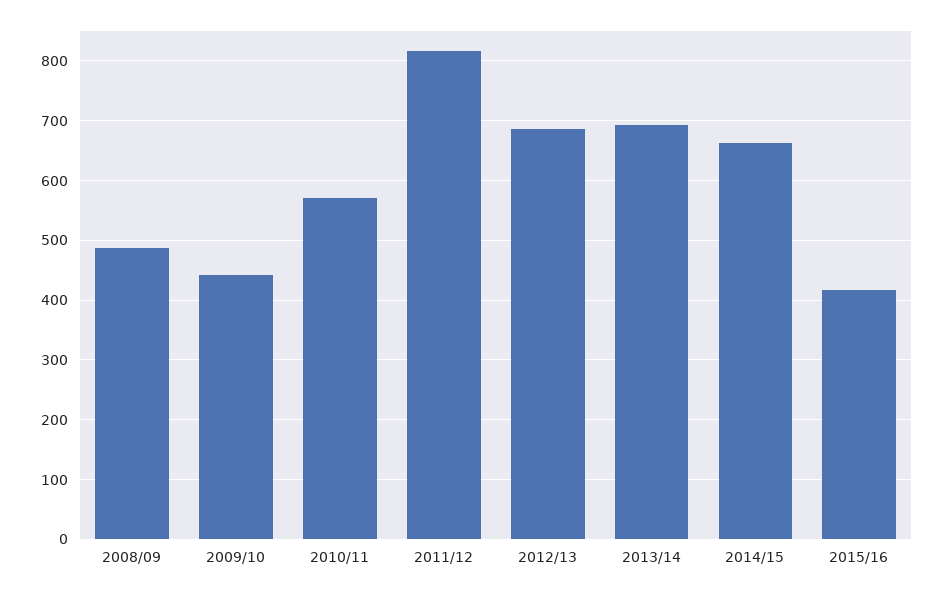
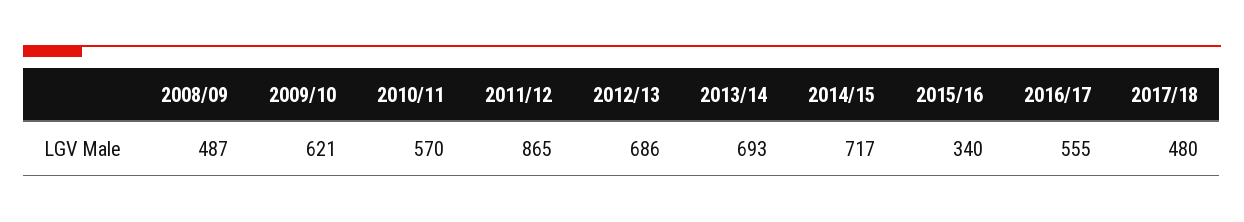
2009/10: 440 -> 621
2011/12: 820 -> 865
2014/15: 660 -> 717
2015/16: 420 -> 340
2016/17: none -> 555
2017/18: none -> 480

